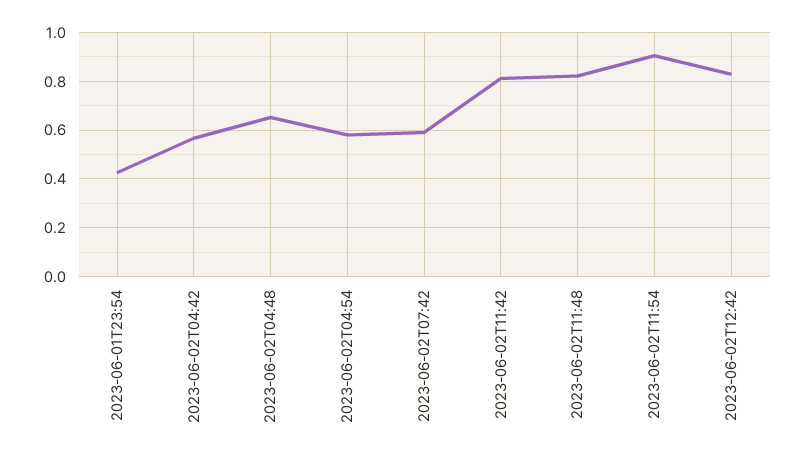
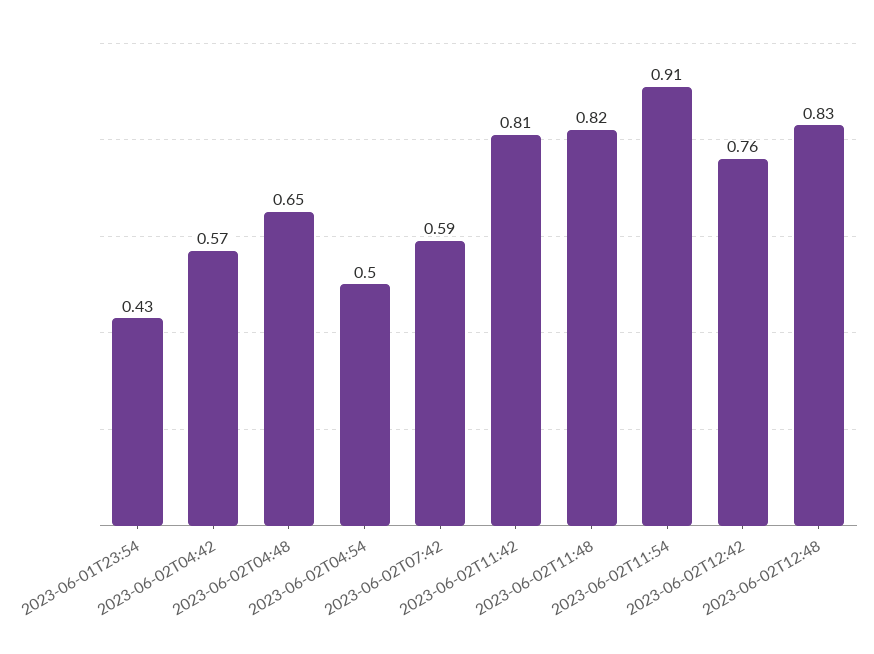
2023-06-02T04:54: 0.575 -> 0.5
2023-06-02T12:42: 0.825 -> 0.76
2023-06-02T12:48: none -> 0.83

